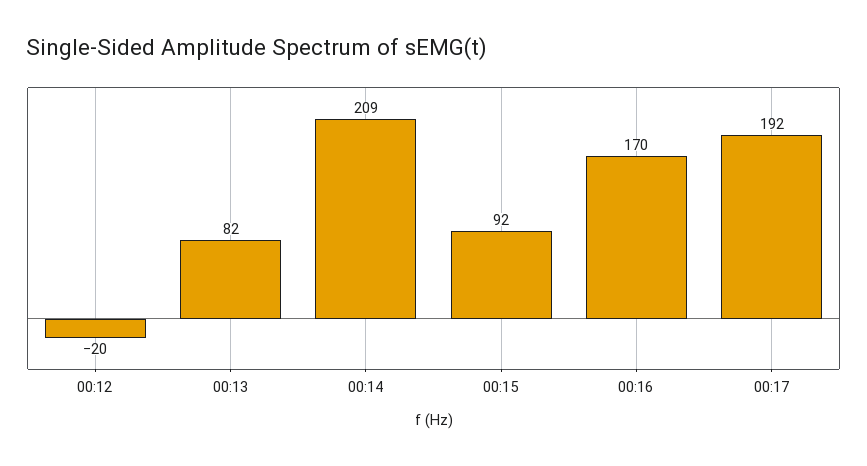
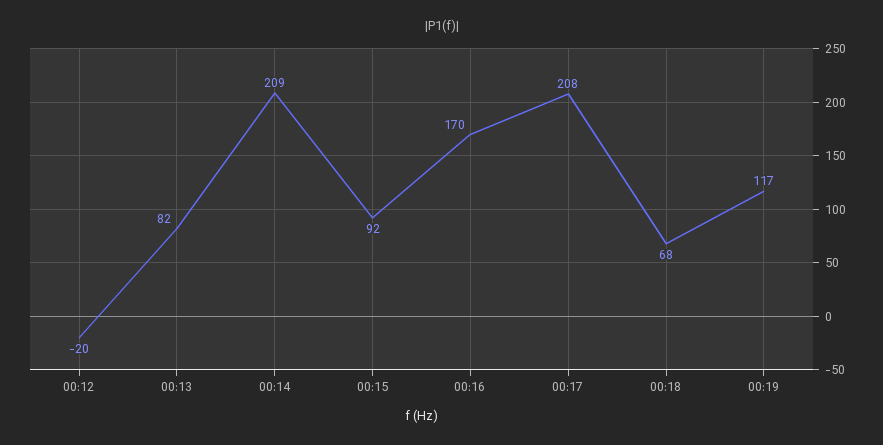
00:17: 192 -> 208
00:18: none -> 68
00:19: none -> 117

